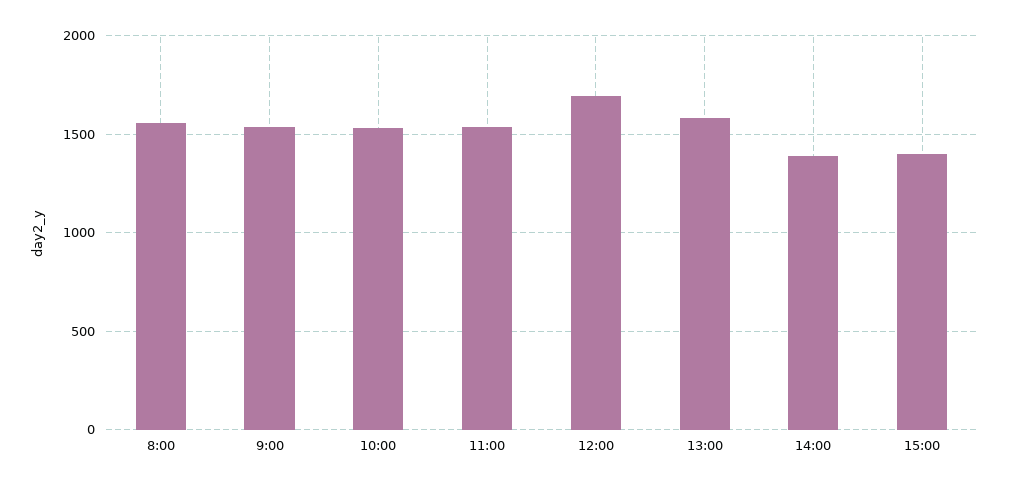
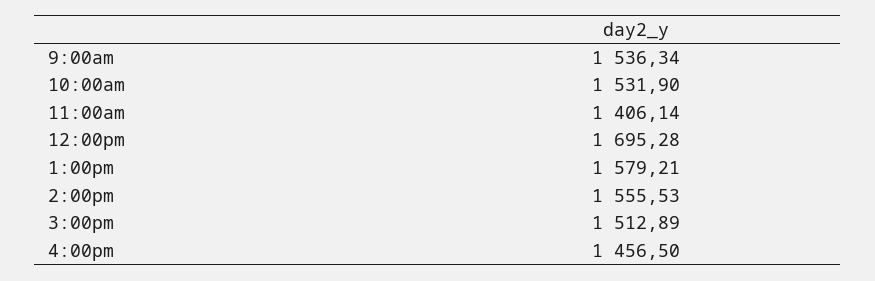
8:00: 1550 -> none
11:00: 1550 -> 1406.14
14:00: 1400 -> 1555.53
15:00: 1400 -> 1512.89
4:00pm: none -> 1456.5

